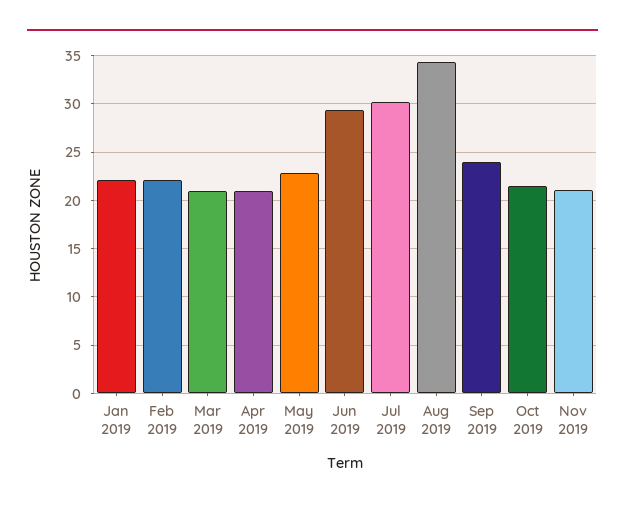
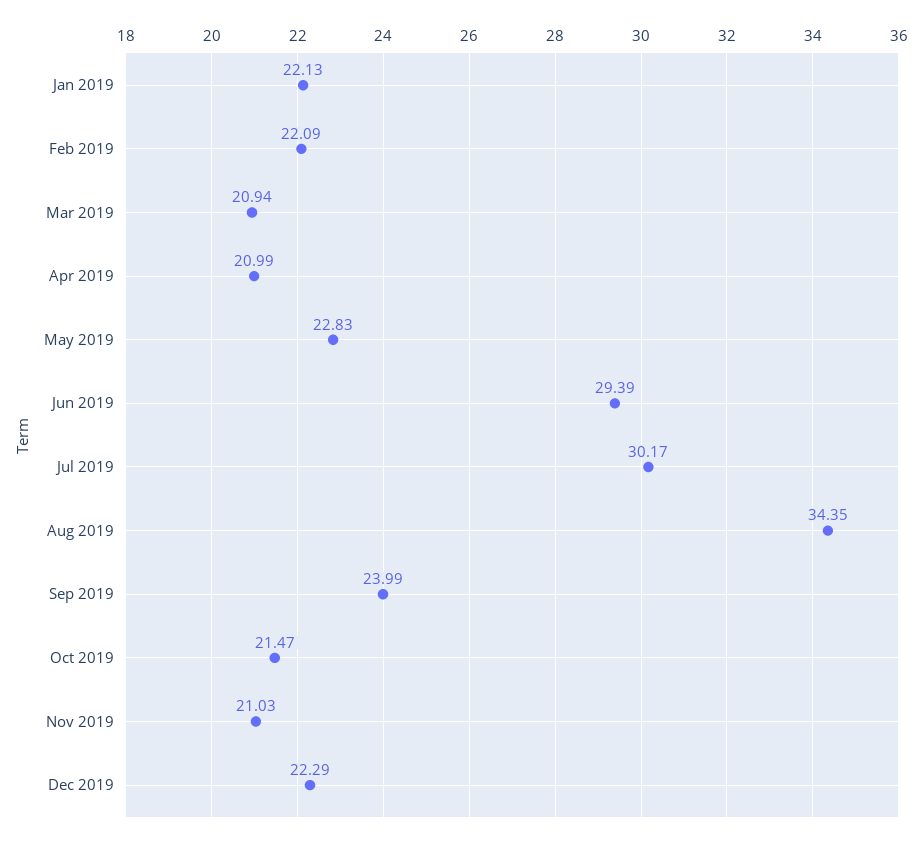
Dec 2019: none -> 22.29

